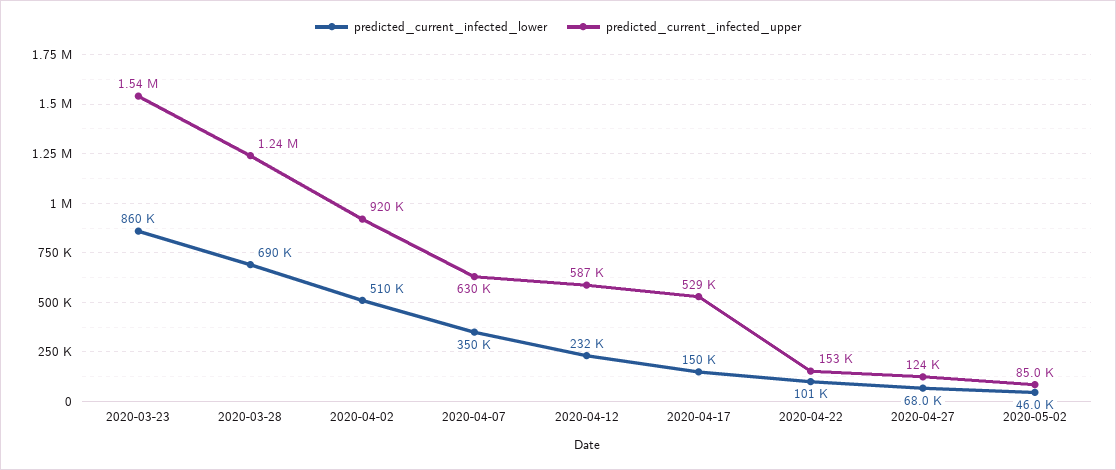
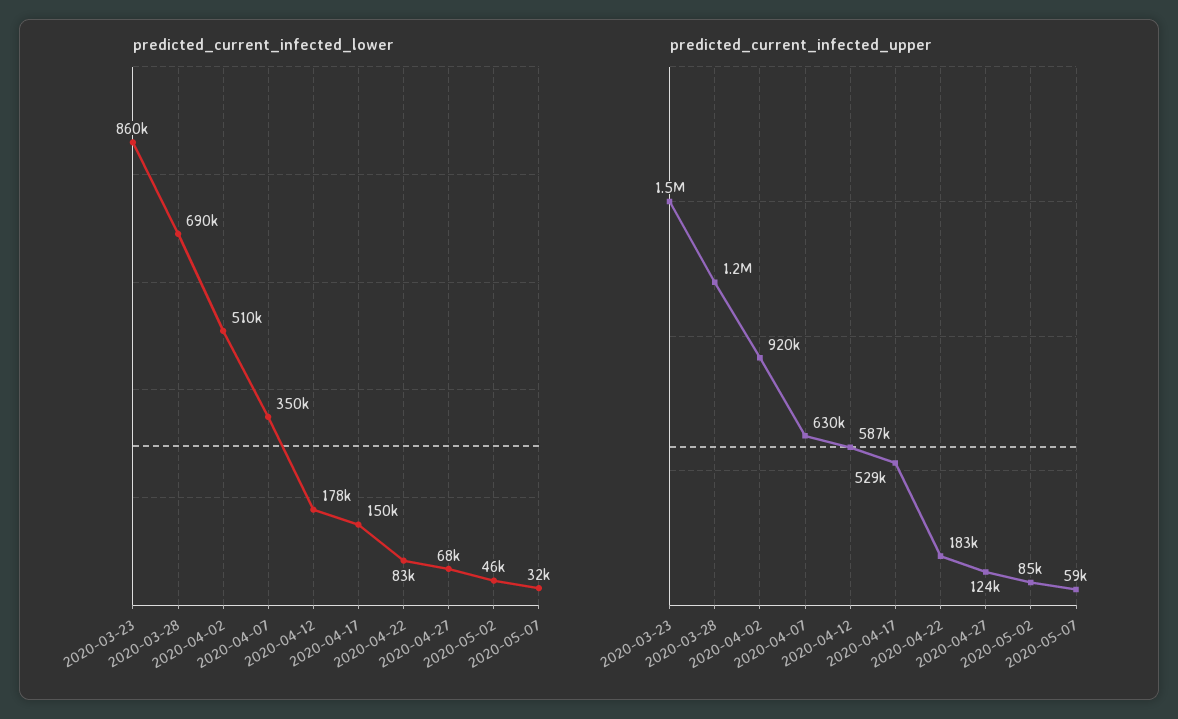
predicted_current_infected_lower, 2020-04-12: 232000 -> 178000
predicted_current_infected_lower, 2020-04-22: 101000 -> 83000
predicted_current_infected_upper, 2020-04-22: 153000 -> 183000
predicted_current_infected_lower, 2020-05-07: none -> 32000
predicted_current_infected_upper, 2020-05-07: none -> 59000

